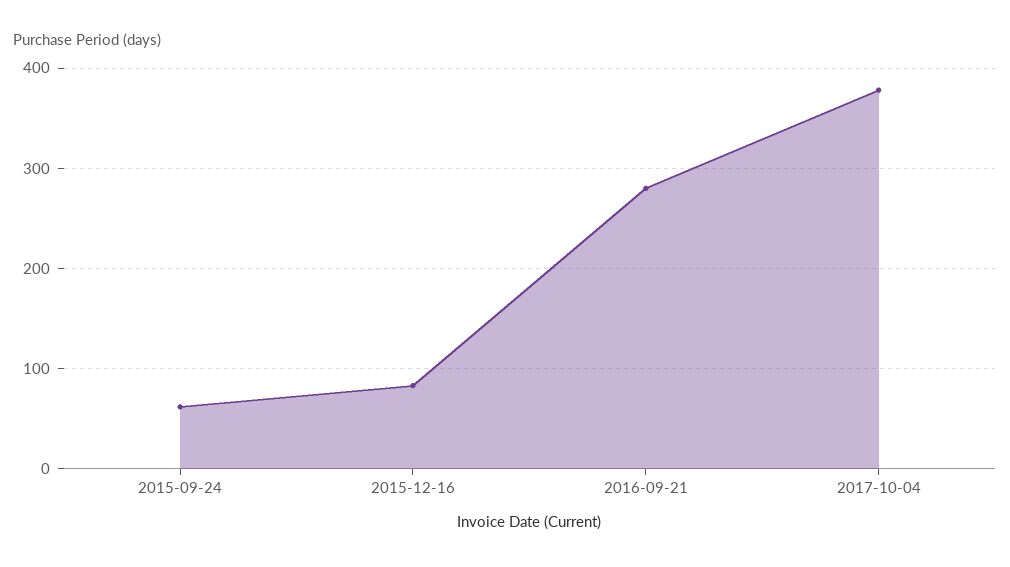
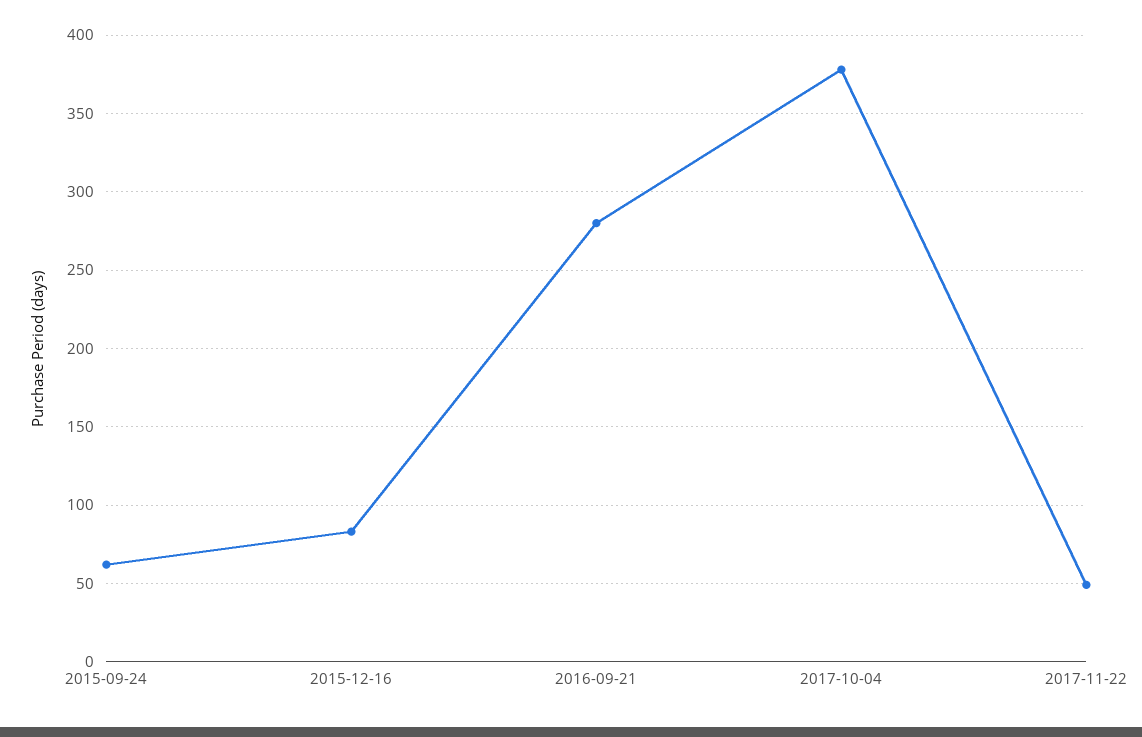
2017-11-22: none -> 50

